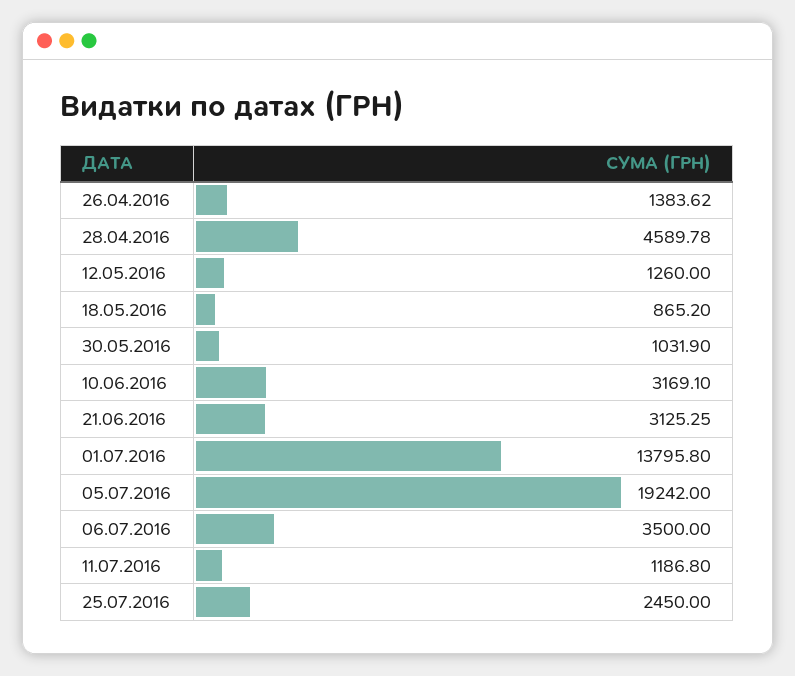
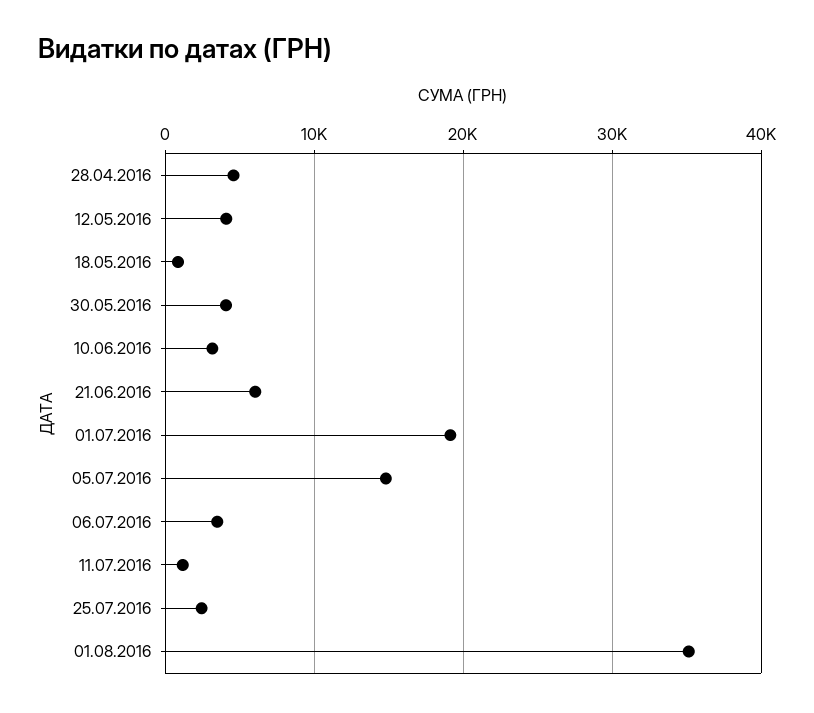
26.04.2016: 1383.62 -> none
12.05.2016: 1260 -> 4000
30.05.2016: 1031.9 -> 4000
21.06.2016: 3125.25 -> 6000
01.07.2016: 13795.8 -> 19000
05.07.2016: 19242 -> 15000
01.08.2016: none -> 35000

